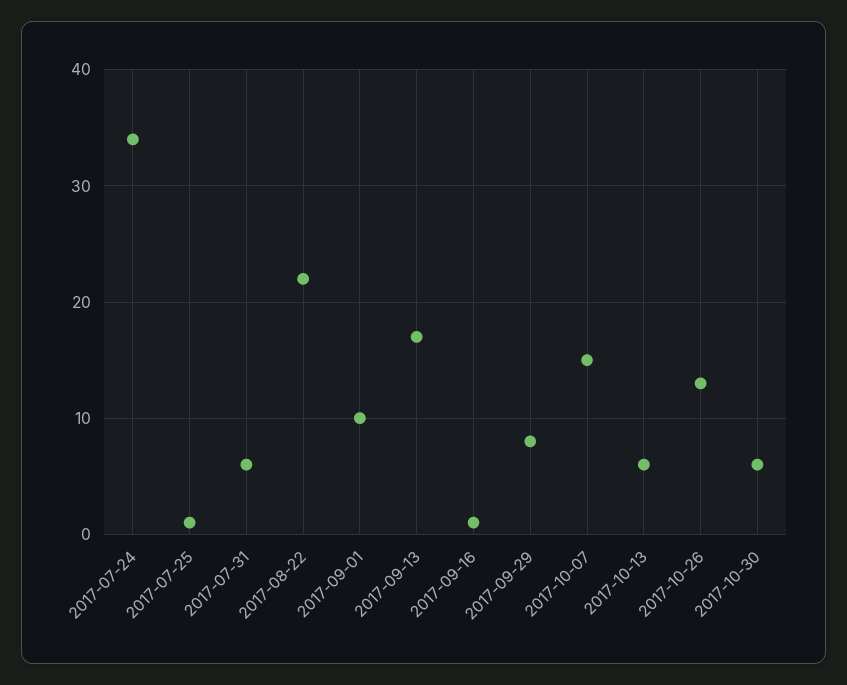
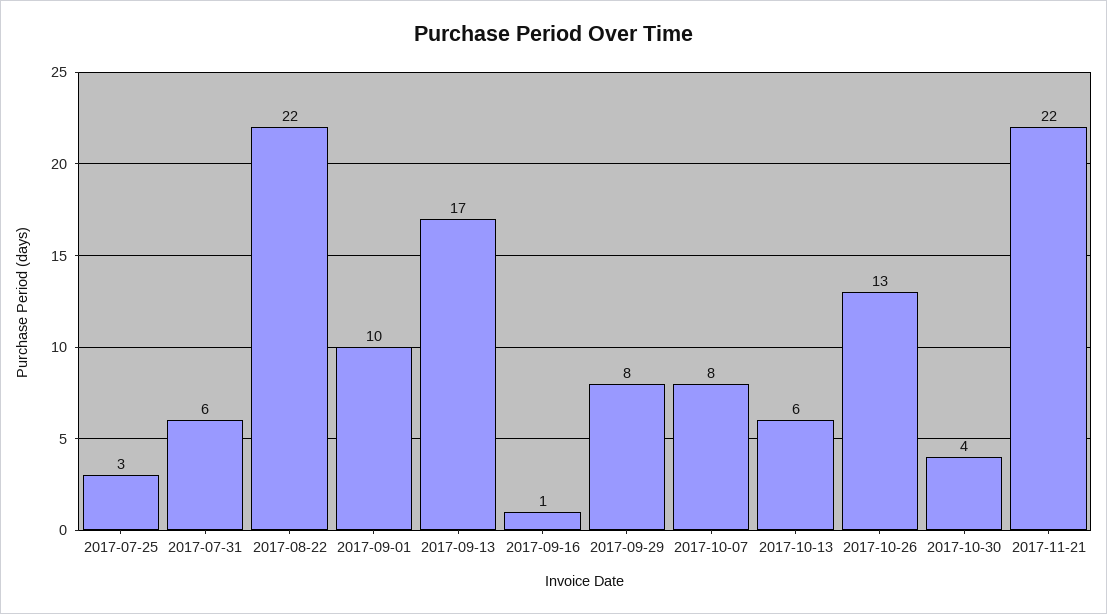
2017-07-24: 34 -> none
2017-07-25: 1 -> 3
2017-10-07: 15 -> 8
2017-10-30: 6 -> 4
2017-11-21: none -> 22

